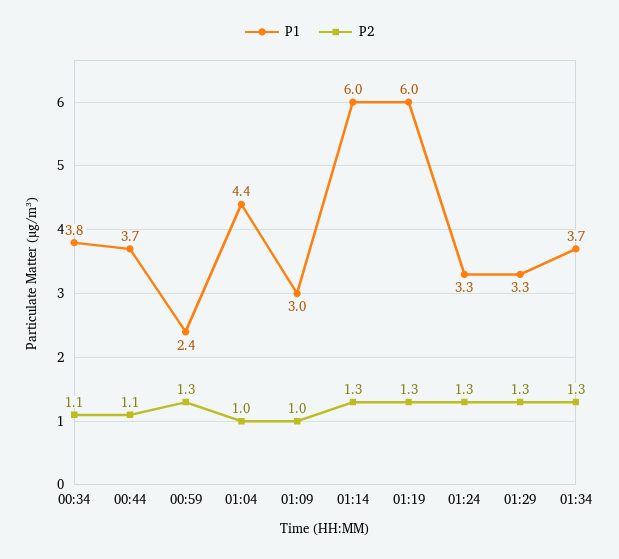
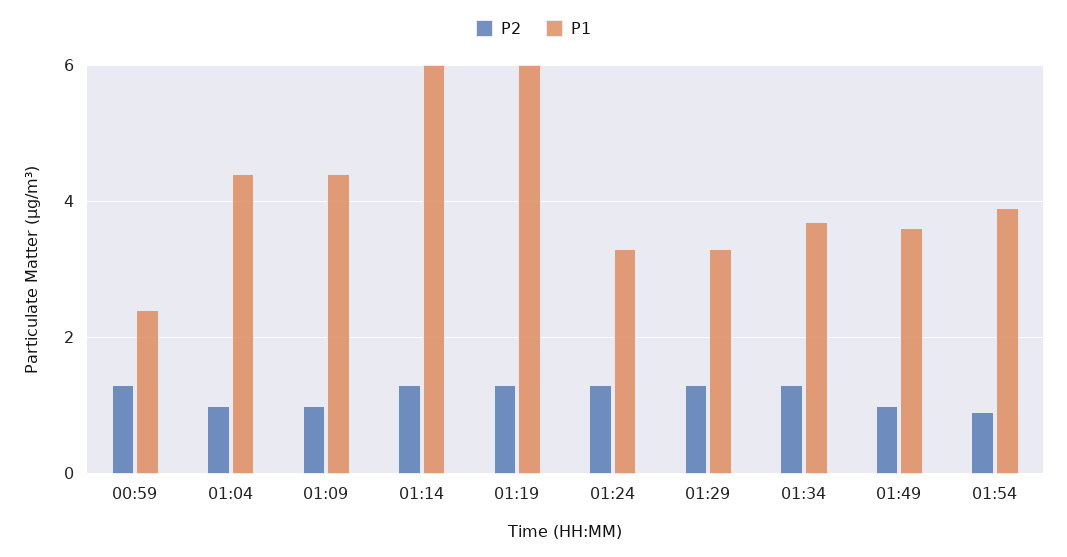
P1, 00:34: 3.8 -> none
P2, 00:34: 1.1 -> none
P1, 00:44: 3.7 -> none
P2, 00:44: 1.1 -> none
P1, 01:09: 3 -> 4.5
P2, 01:49: none -> 1
P1, 01:49: none -> 3.5
P2, 01:54: none -> 1
P1, 01:54: none -> 4

